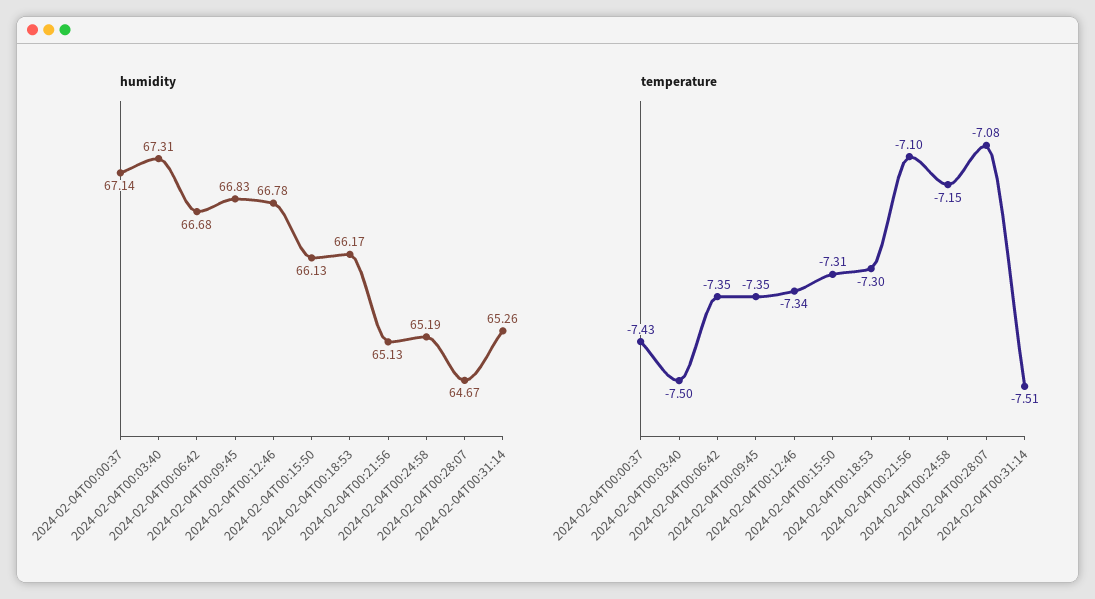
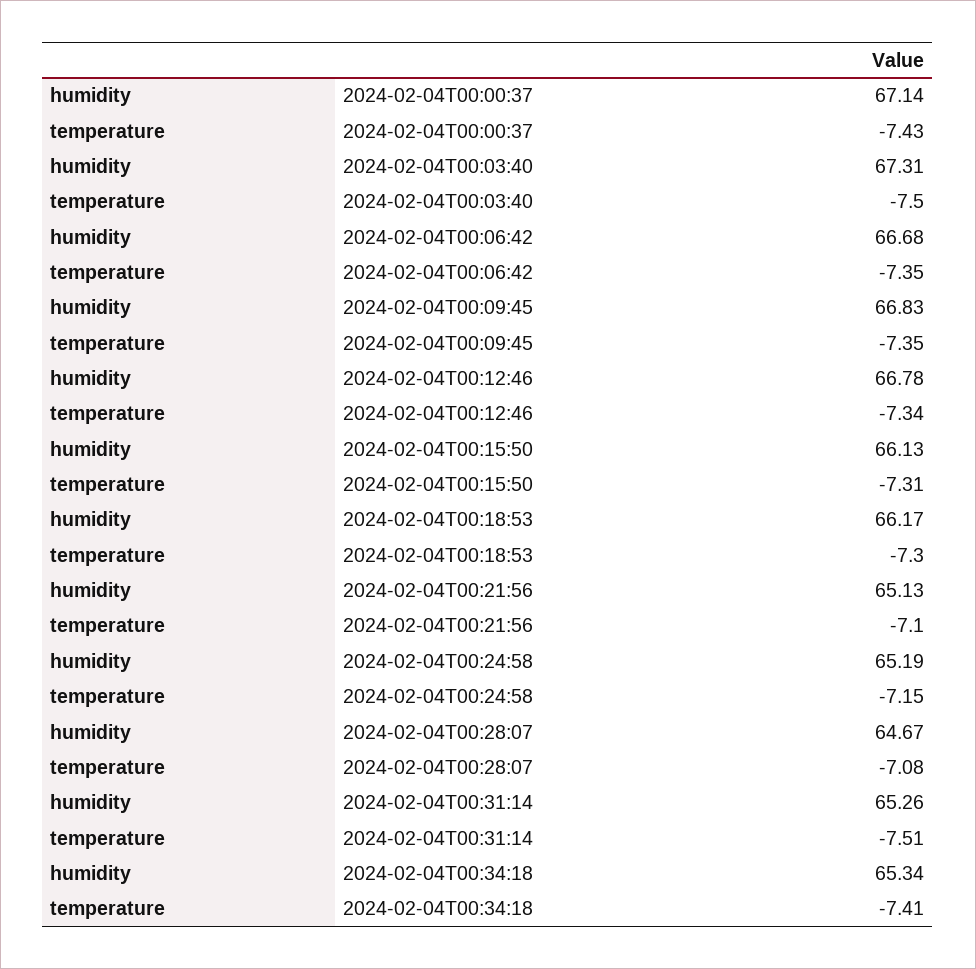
humidity, 2024-02-04T00:34:18: none -> 65.34
temperature, 2024-02-04T00:34:18: none -> -7.41

